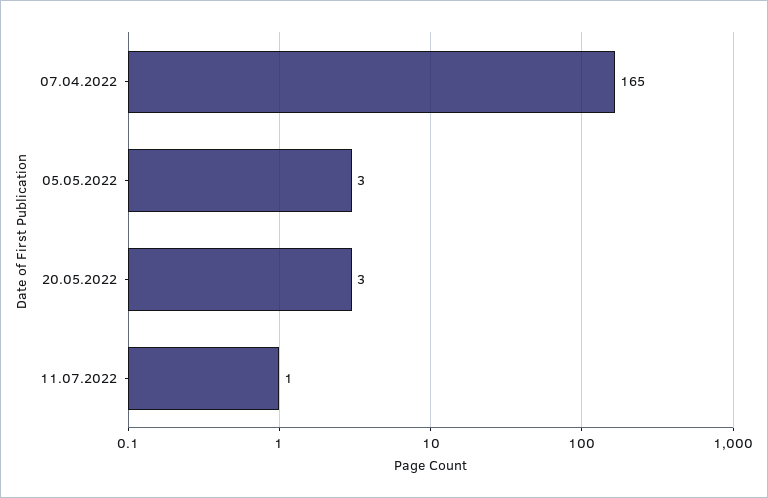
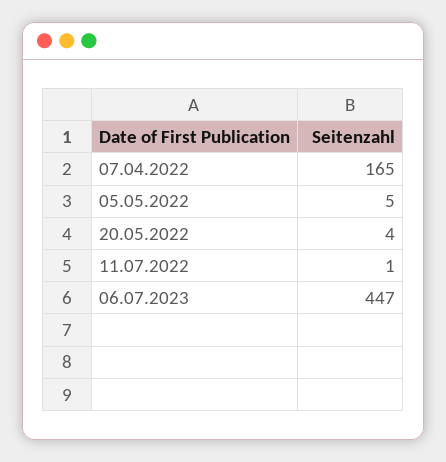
05.05.2022: 3 -> 5
20.05.2022: 3 -> 4
06.07.2023: none -> 447

